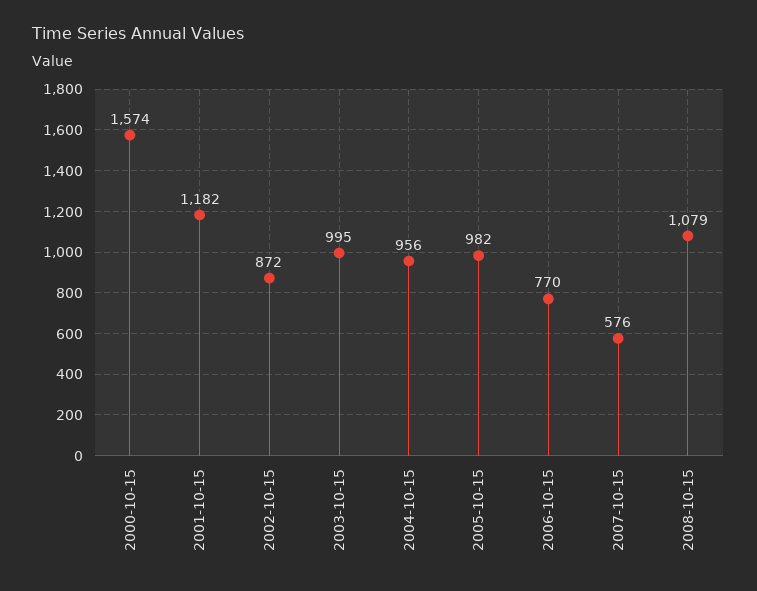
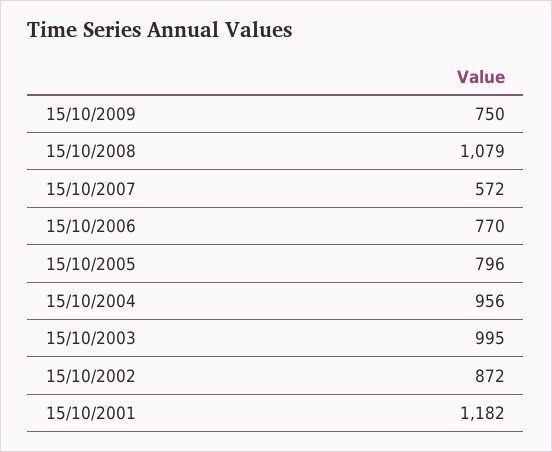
2000-10-15: 1574 -> none
2005-10-15: 982 -> 796
2007-10-15: 576 -> 572
15/10/2009: none -> 750

